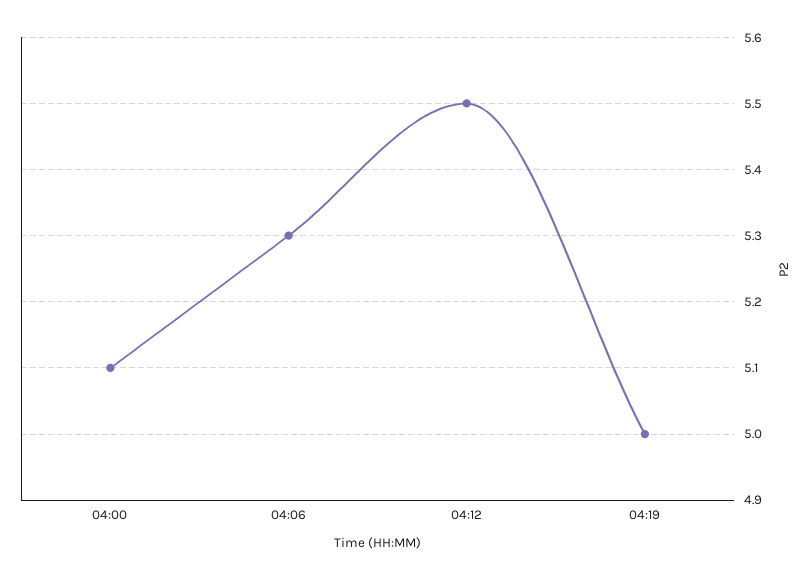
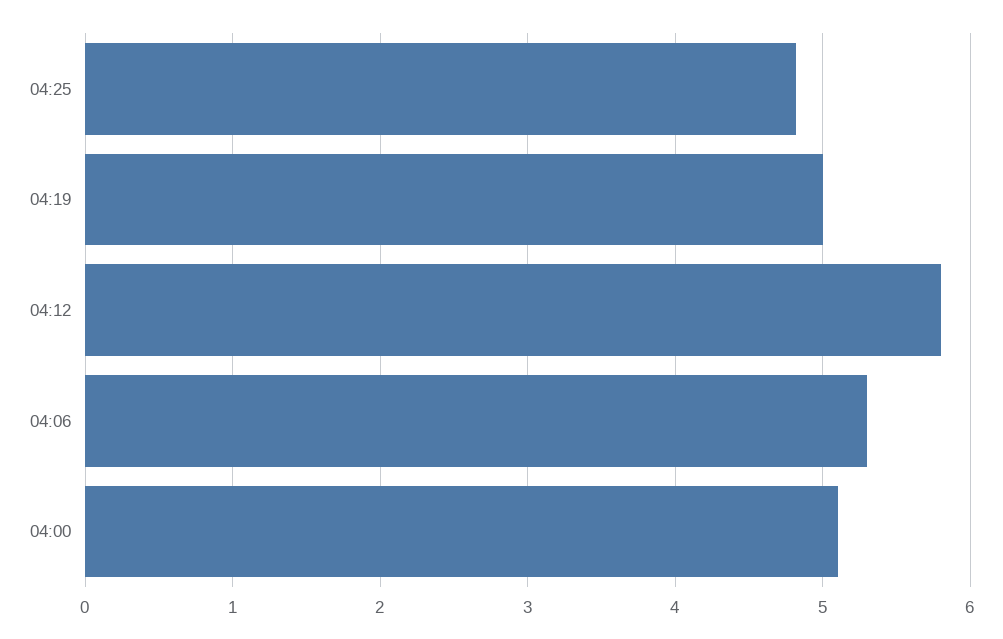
04:12: 5.5 -> 5.8
04:25: none -> 4.8

